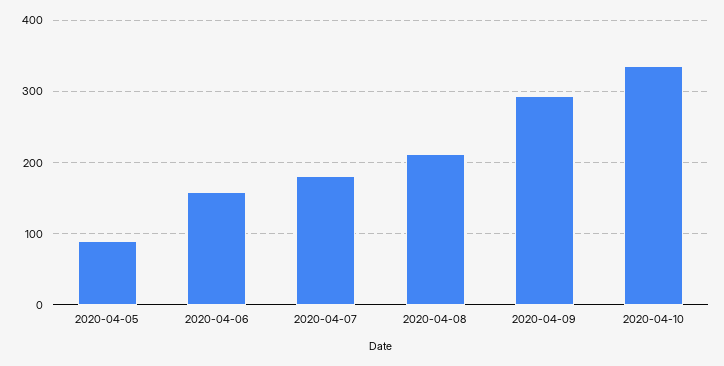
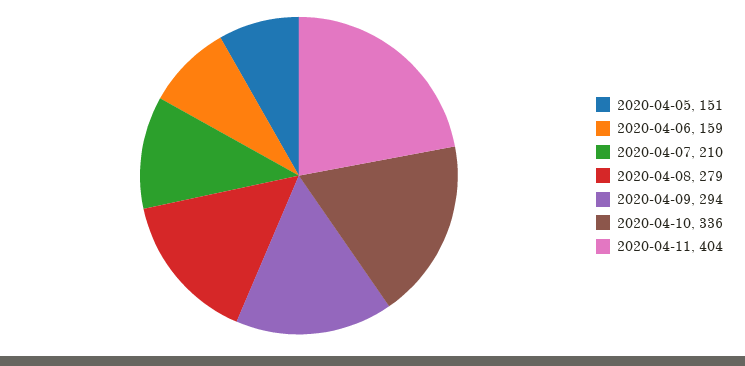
2020-04-05: 90 -> 151
2020-04-07: 180 -> 210
2020-04-08: 210 -> 279
2020-04-11: none -> 404

